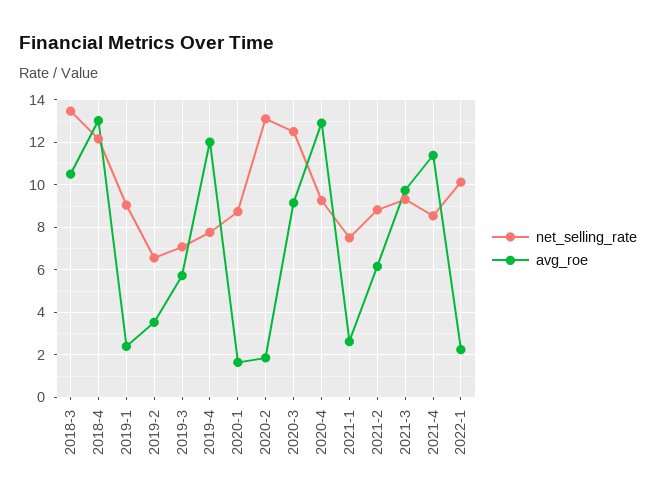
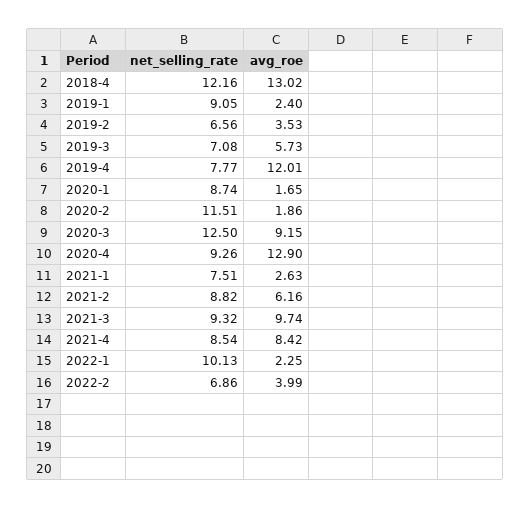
net_selling_rate, 2018-3: 13.5 -> none
avg_roe, 2018-3: 10.5 -> none
net_selling_rate, 2020-2: 13 -> 11.51
avg_roe, 2021-4: 11.5 -> 8.42
net_selling_rate, 2022-2: none -> 6.86
avg_roe, 2022-2: none -> 3.99

